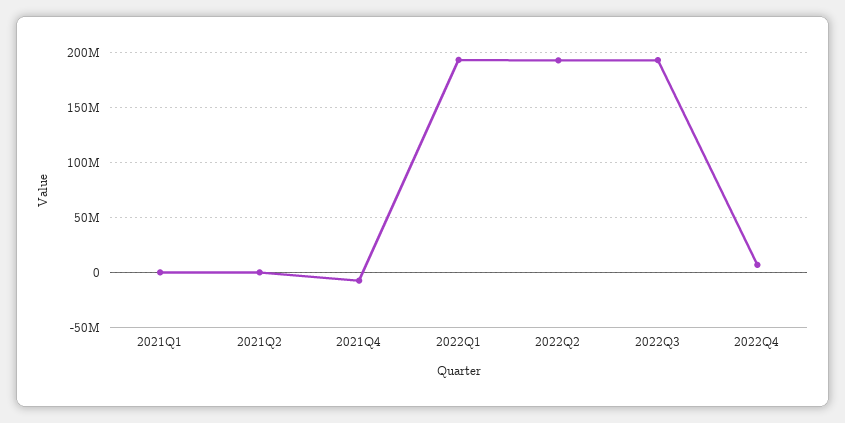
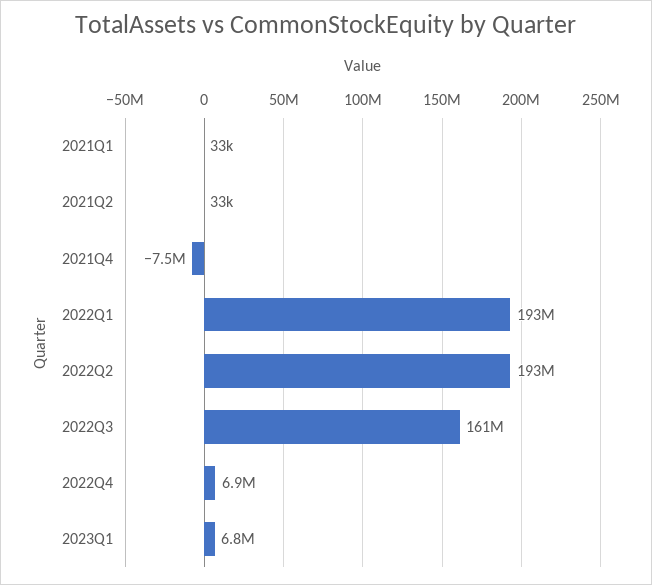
2022Q3: 190000000 -> 161000000
2023Q1: none -> 6800000

